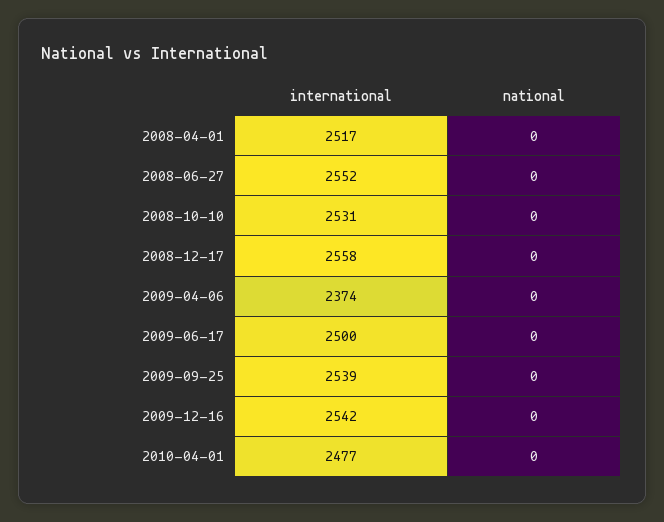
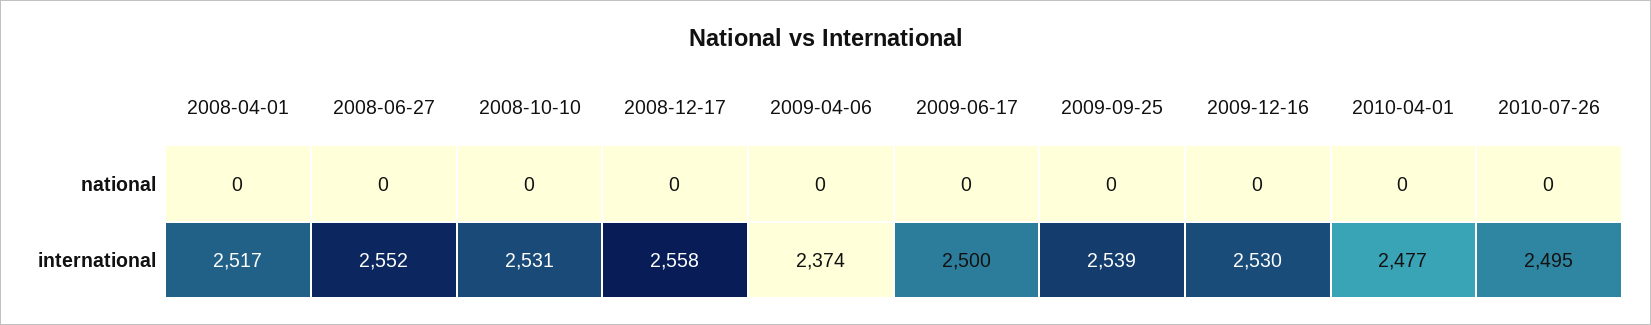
international, 2009-12-16: 2542 -> 2530
national, 2010-07-26: none -> 0
international, 2010-07-26: none -> 2495

